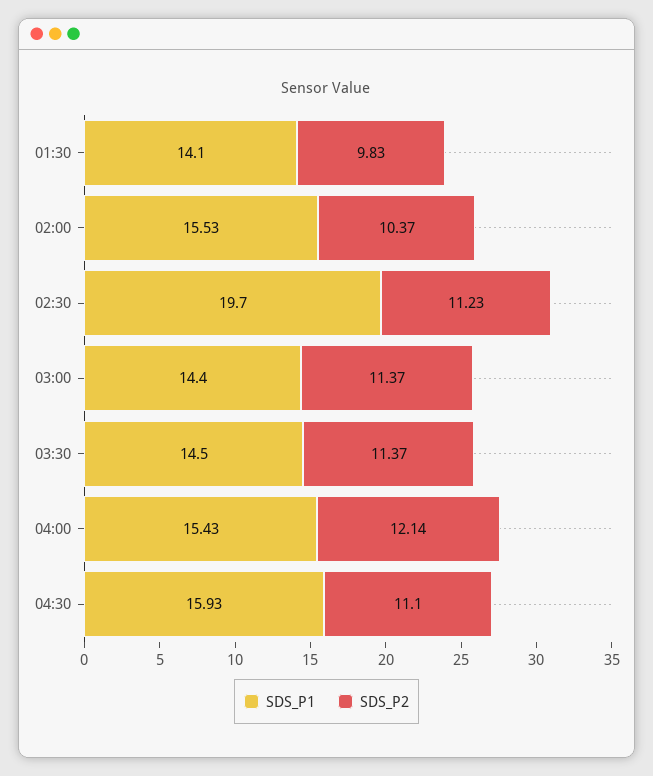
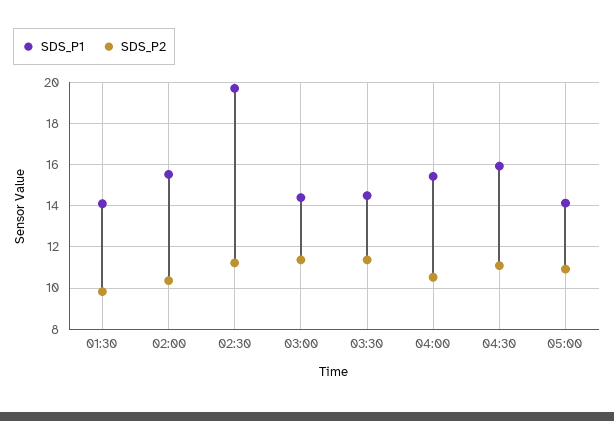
SDS_P2, 04:00: 12.14 -> 10.5
SDS_P1, 05:00: none -> 14
SDS_P2, 05:00: none -> 11

